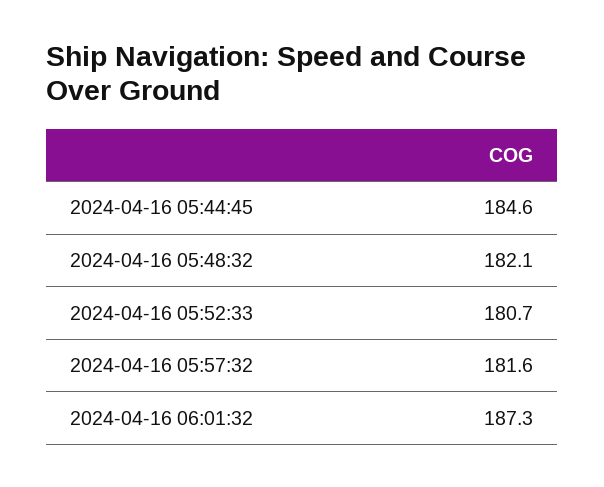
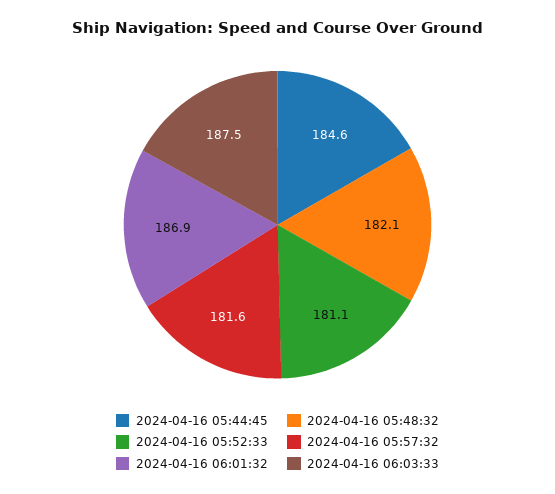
2024-04-16 05:52:33: 180.7 -> 181.1
2024-04-16 06:01:32: 187.3 -> 186.9
2024-04-16 06:03:33: none -> 187.5

